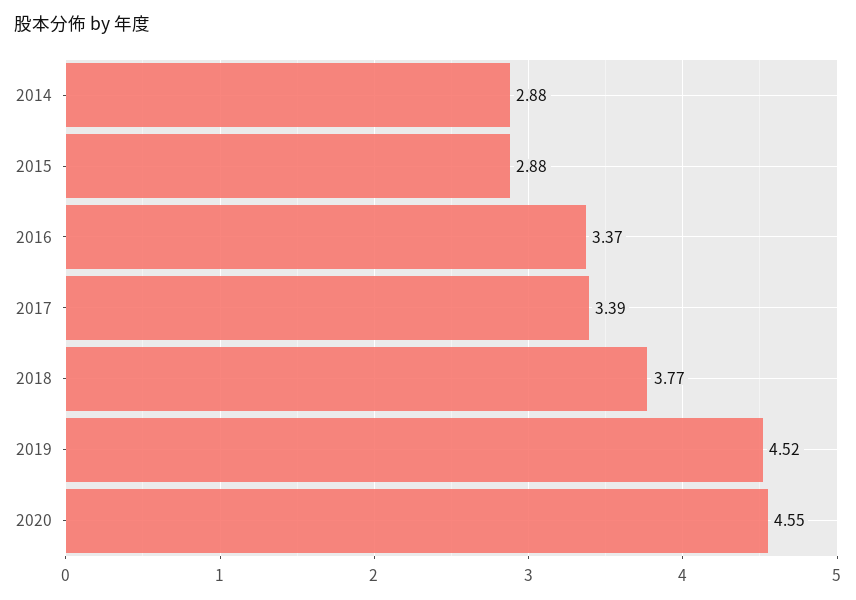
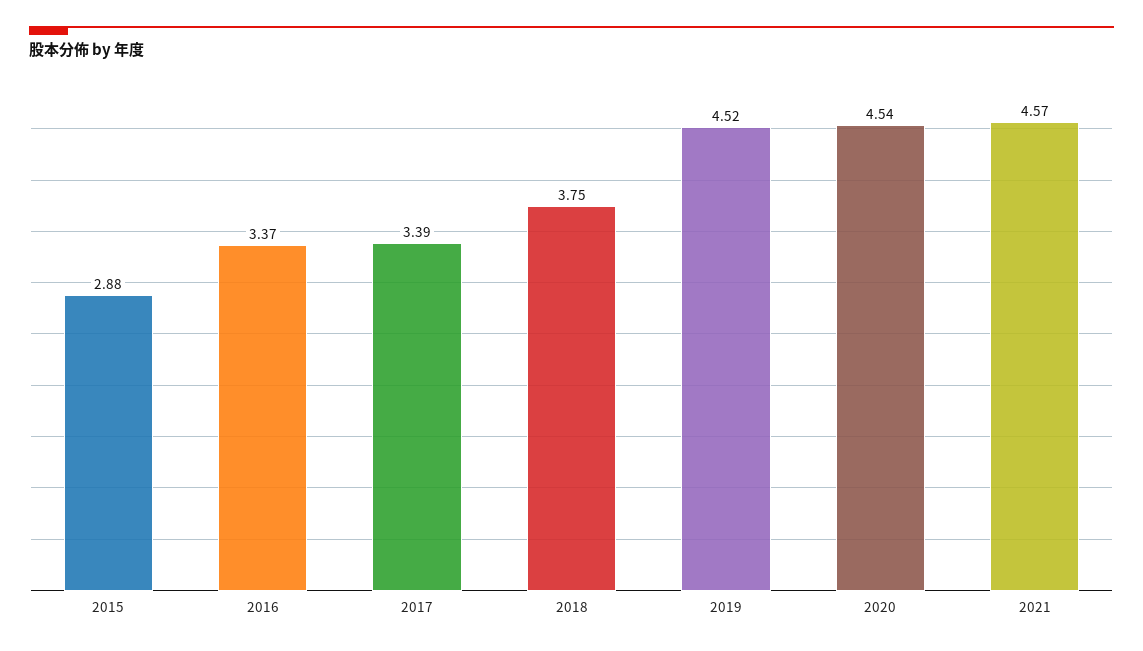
2014: 2.88 -> none
2018: 3.77 -> 3.75
2020: 4.55 -> 4.54
2021: none -> 4.57

